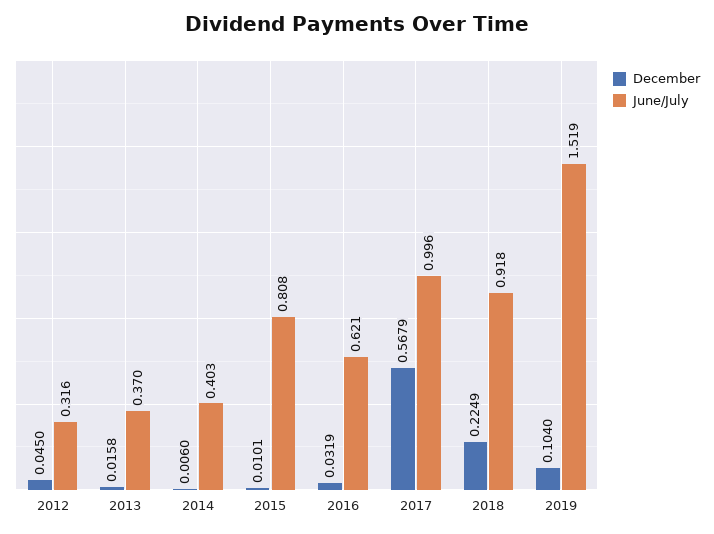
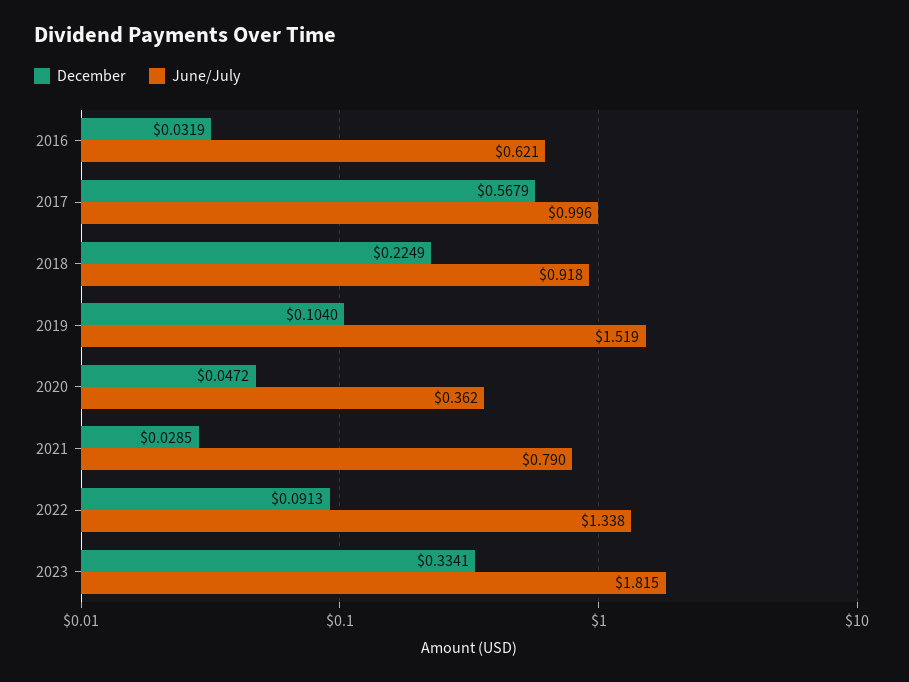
December, 2012: 0.045 -> none
June/July, 2012: 0.316 -> none
December, 2013: 0.0158 -> none
June/July, 2013: 0.37 -> none
December, 2014: 0.006 -> none
June/July, 2014: 0.403 -> none
December, 2015: 0.0101 -> none
June/July, 2015: 0.808 -> none
December, 2020: none -> 0.0472
June/July, 2020: none -> 0.362
December, 2021: none -> 0.0285
June/July, 2021: none -> 0.79
December, 2022: none -> 0.0913
June/July, 2022: none -> 1.338
December, 2023: none -> 0.3341
June/July, 2023: none -> 1.815

